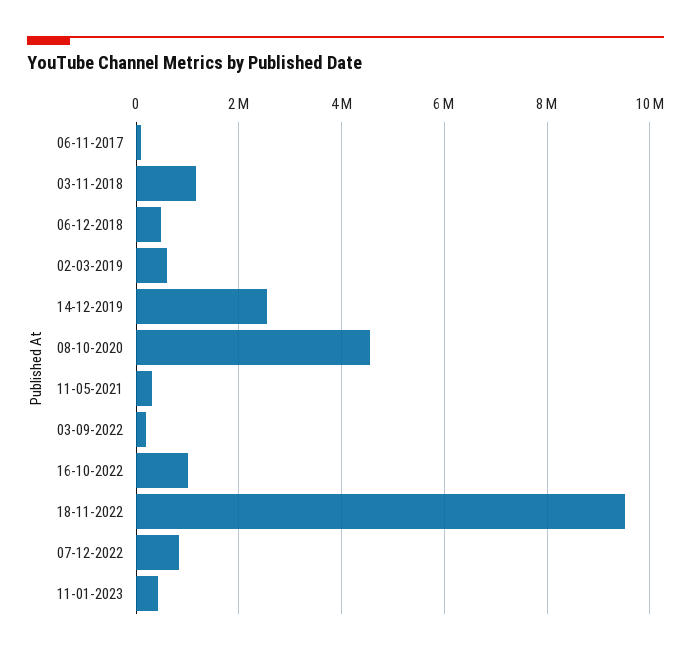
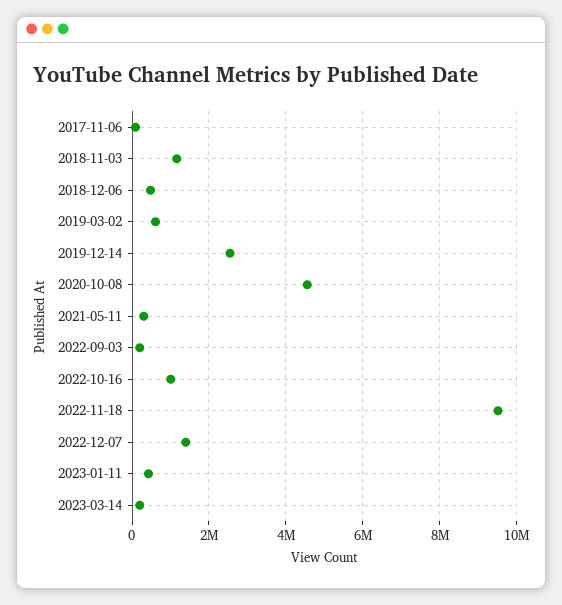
07-12-2022: 800000 -> 1400000
2023-03-14: none -> 200000

